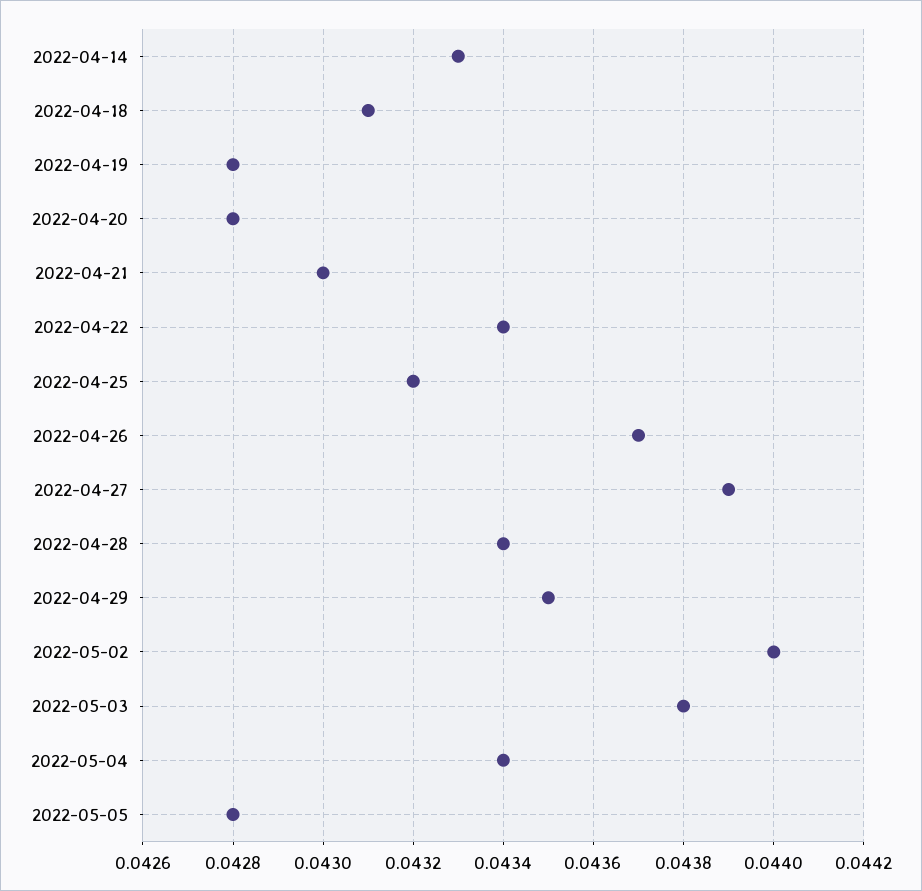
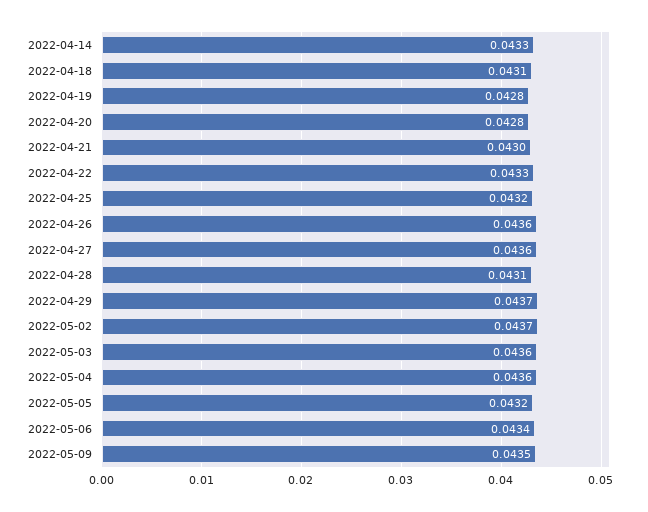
2022-04-22: 0.0434 -> 0.0433
2022-04-26: 0.0437 -> 0.0436
2022-04-27: 0.0439 -> 0.0436
2022-04-28: 0.0434 -> 0.0431
2022-04-29: 0.0435 -> 0.0437
2022-05-02: 0.044 -> 0.0437
2022-05-03: 0.0438 -> 0.0436
2022-05-04: 0.0434 -> 0.0436
2022-05-05: 0.0428 -> 0.0432
2022-05-06: none -> 0.0434
2022-05-09: none -> 0.0435

